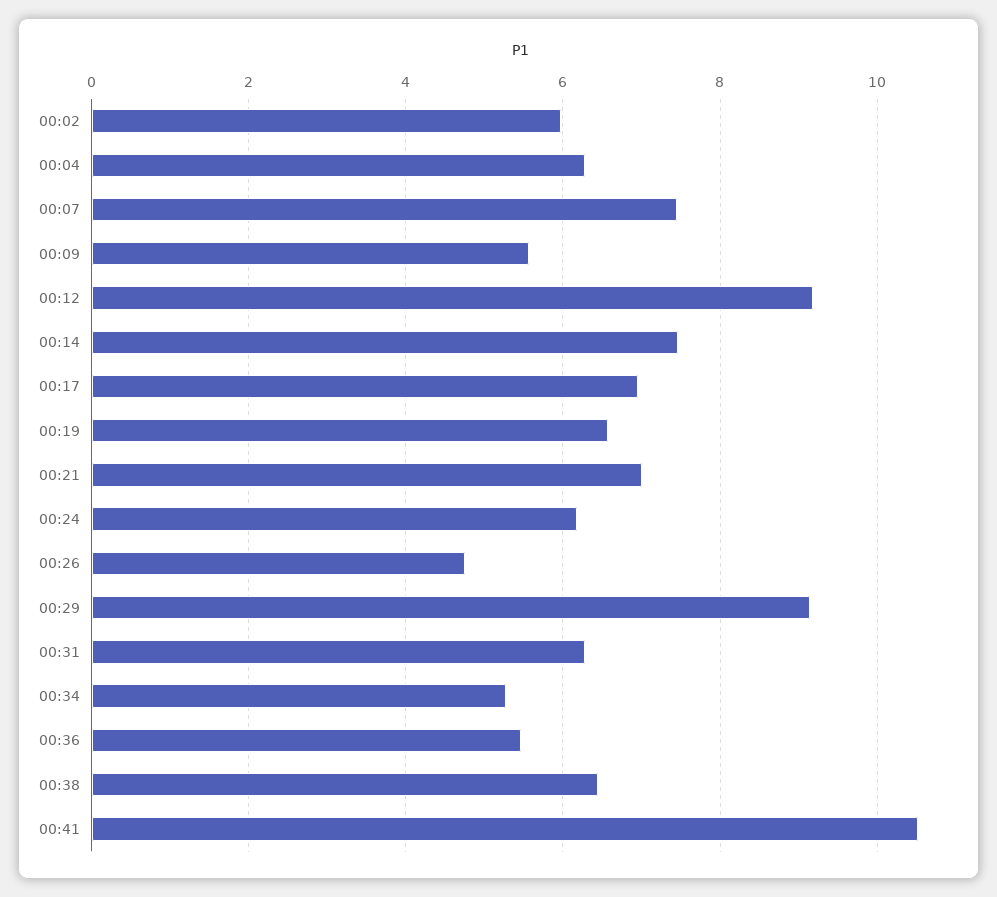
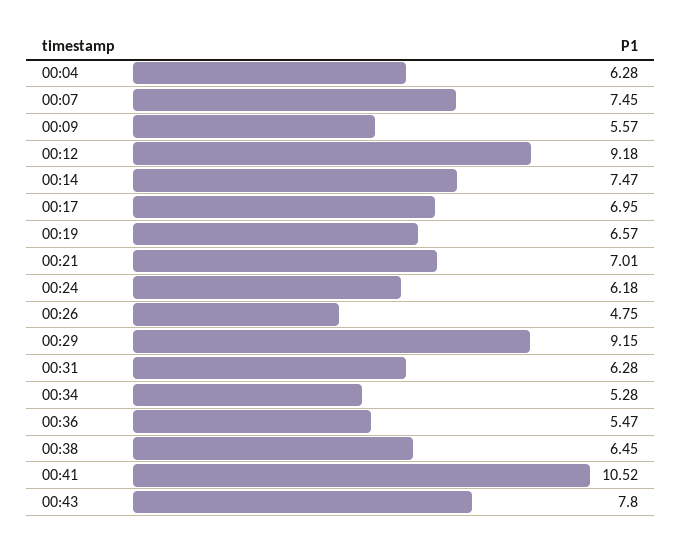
00:02: 6 -> none
00:43: none -> 7.8

